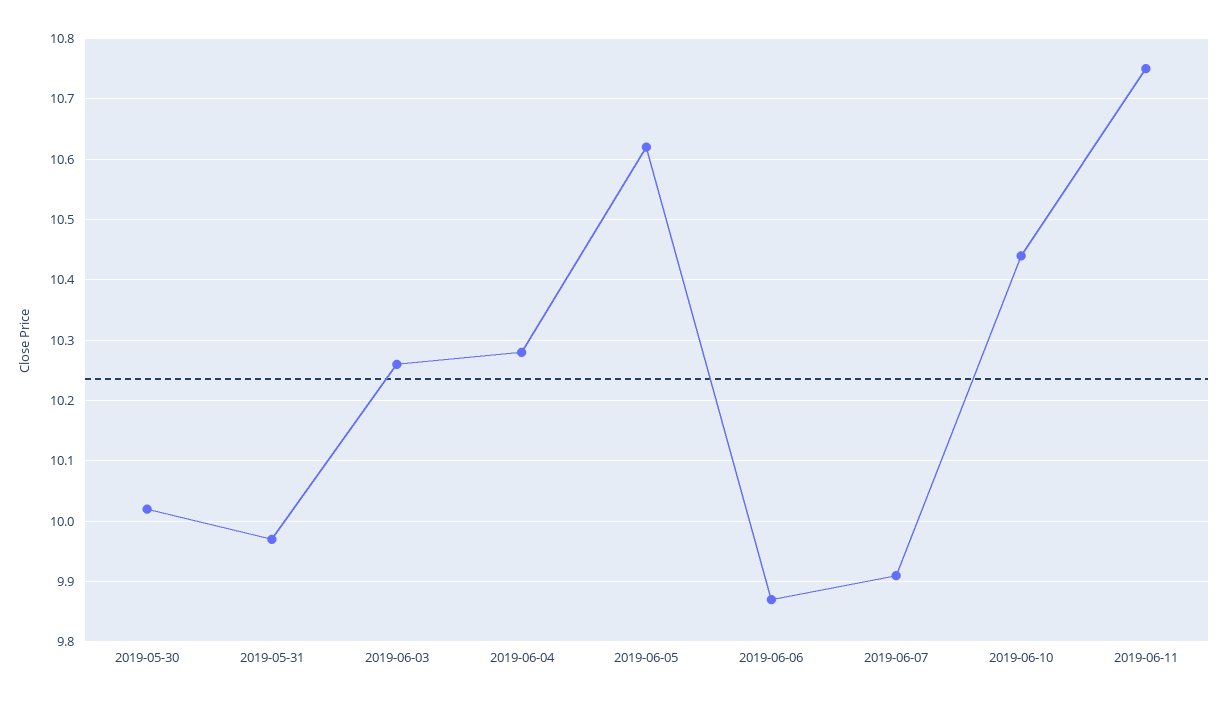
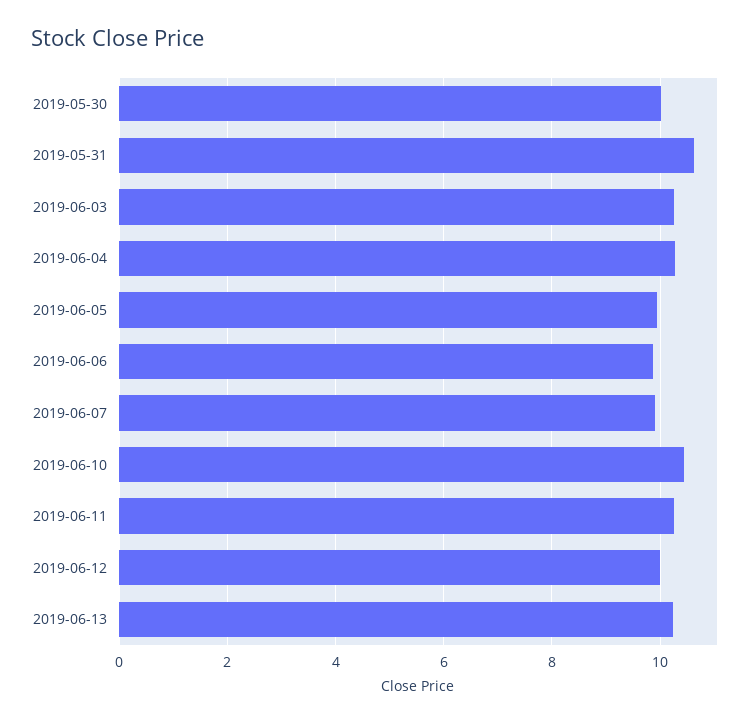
2019-05-31: 9.97 -> 10.6
2019-06-05: 10.62 -> 10
2019-06-11: 10.75 -> 10.2
2019-06-12: none -> 10
2019-06-13: none -> 10.2

